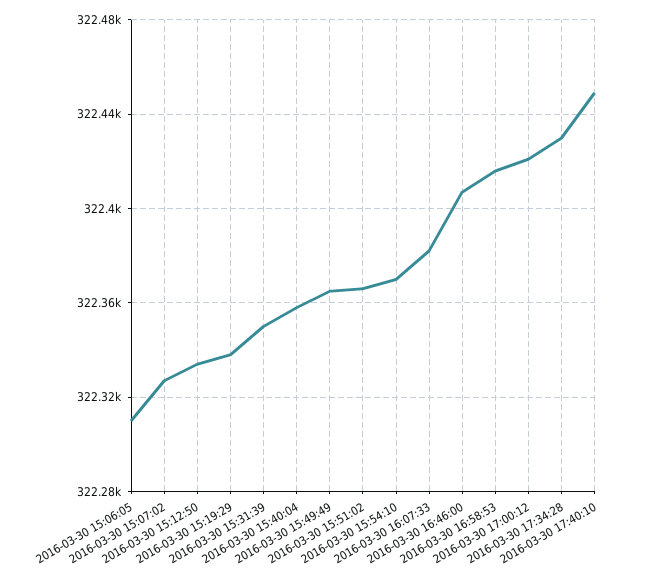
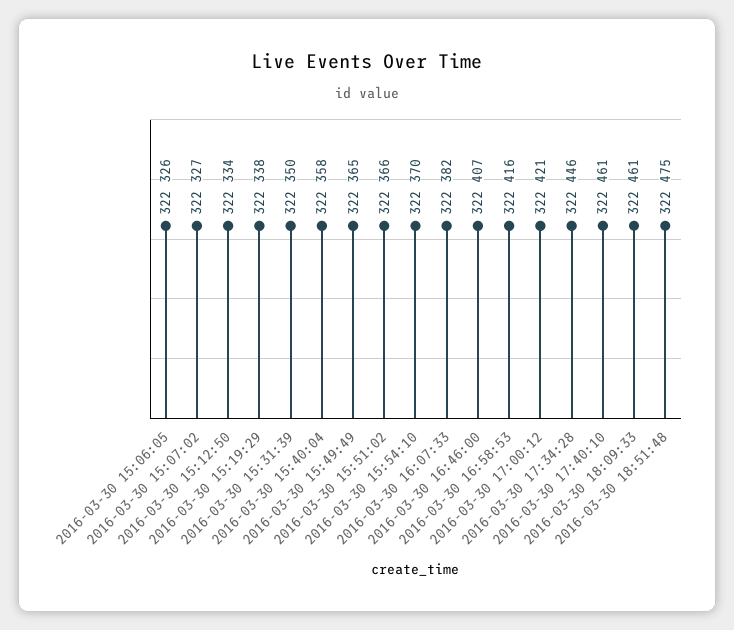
2016-03-30 15:06:05: 322310 -> 322326
2016-03-30 17:34:28: 322430 -> 322446
2016-03-30 17:40:10: 322450 -> 322461
2016-03-30 18:09:33: none -> 322461
2016-03-30 18:51:48: none -> 322475

